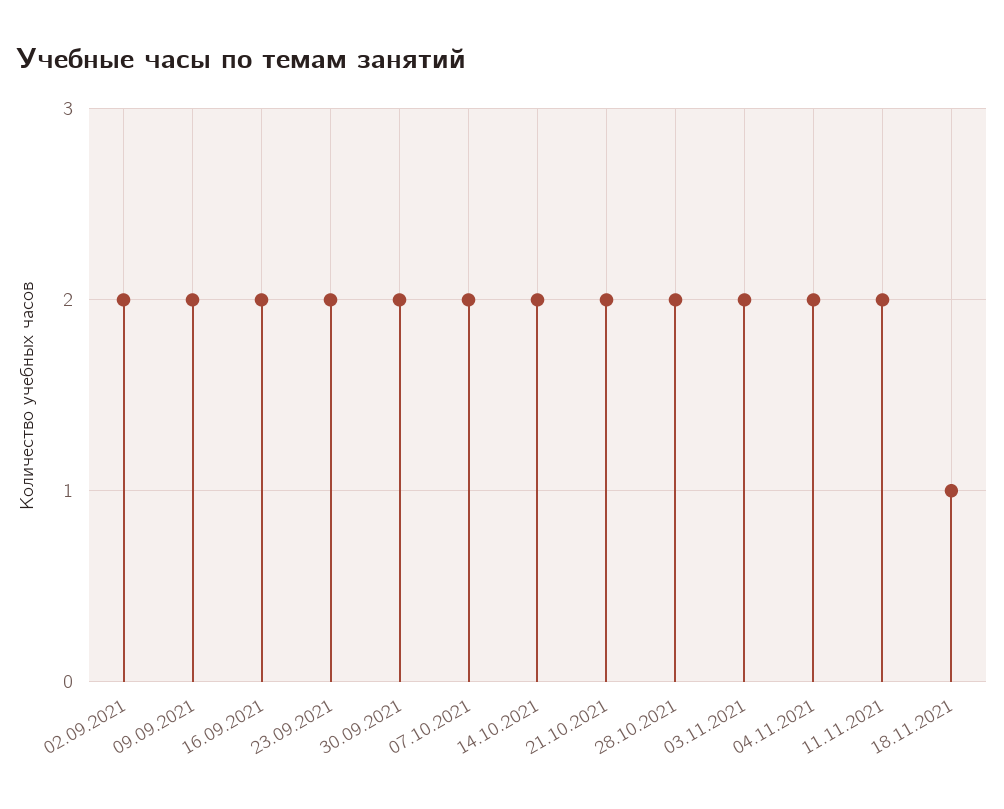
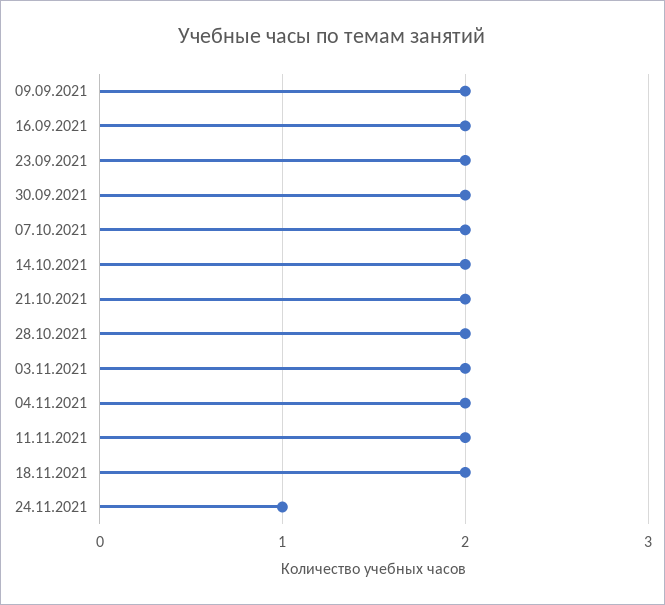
02.09.2021: 2 -> none
18.11.2021: 1 -> 2
24.11.2021: none -> 1

